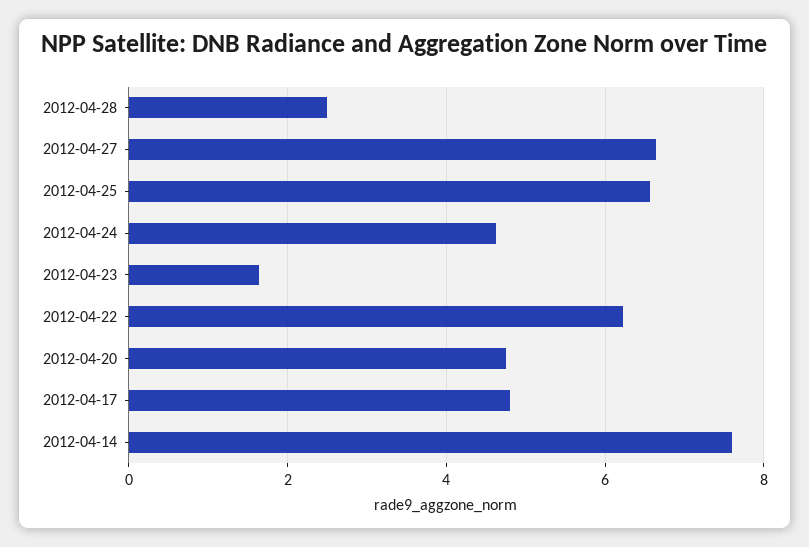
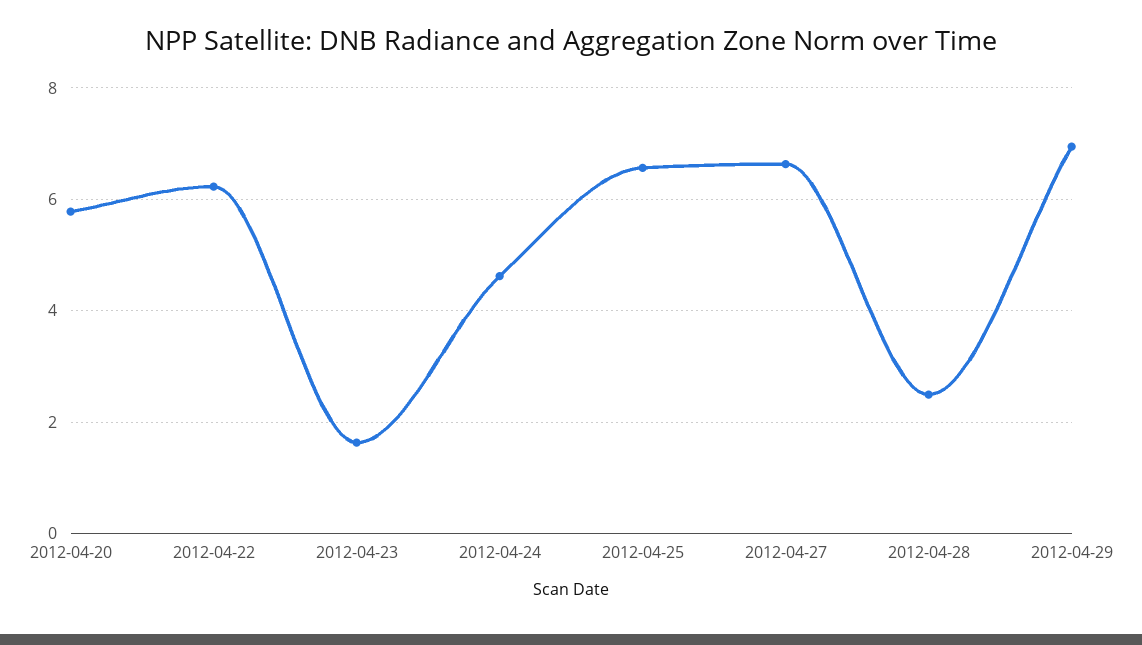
2012-04-20: 4.8 -> 5.8
2012-04-17: 4.8 -> none
2012-04-14: 7.6 -> none
2012-04-29: none -> 7

